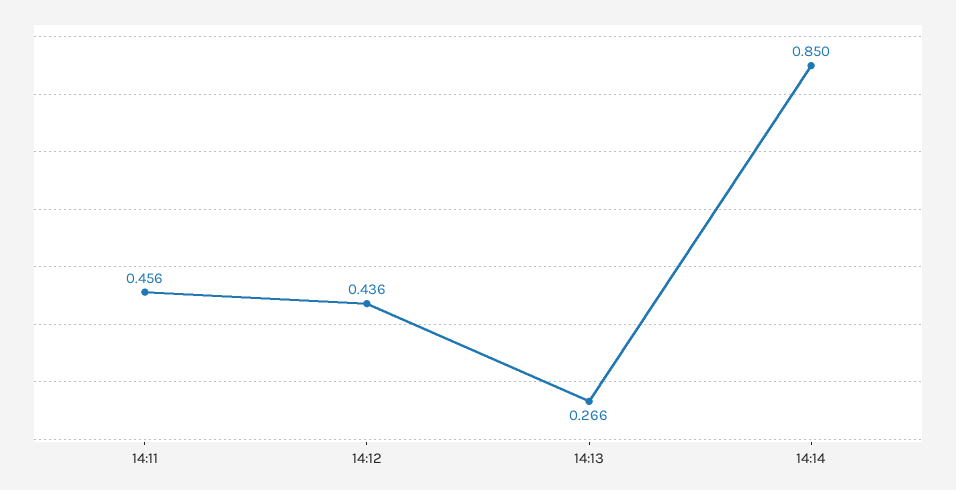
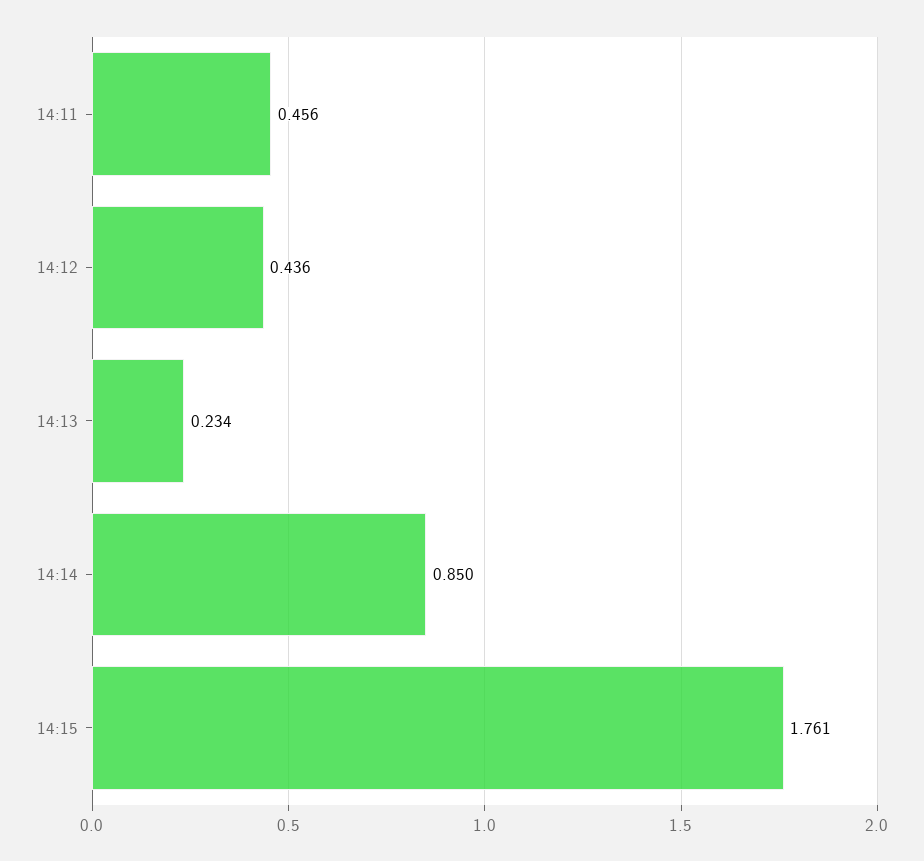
14:13: 0.266 -> 0.234
14:15: none -> 1.761

